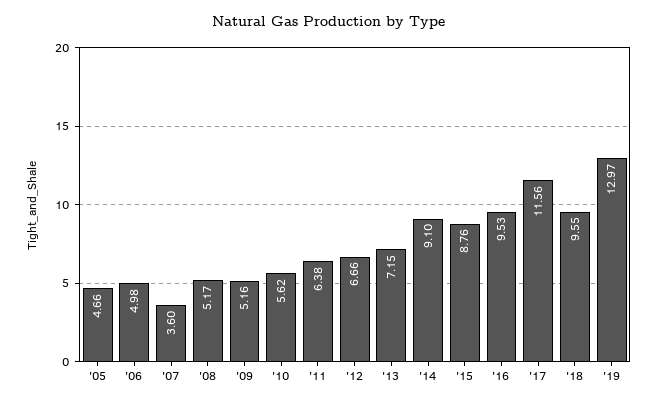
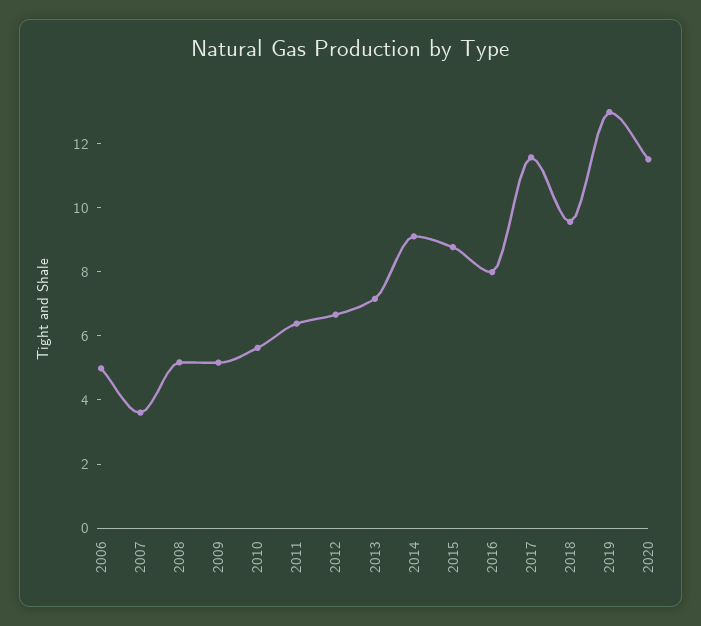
'05: 4.66 -> none
'16: 9.53 -> 8
2020: none -> 11.5

